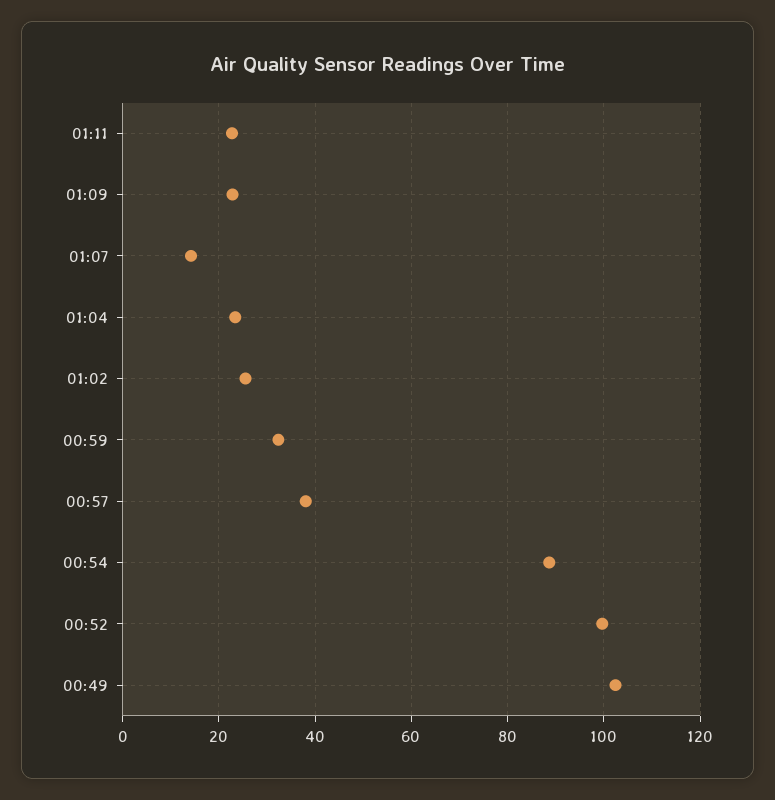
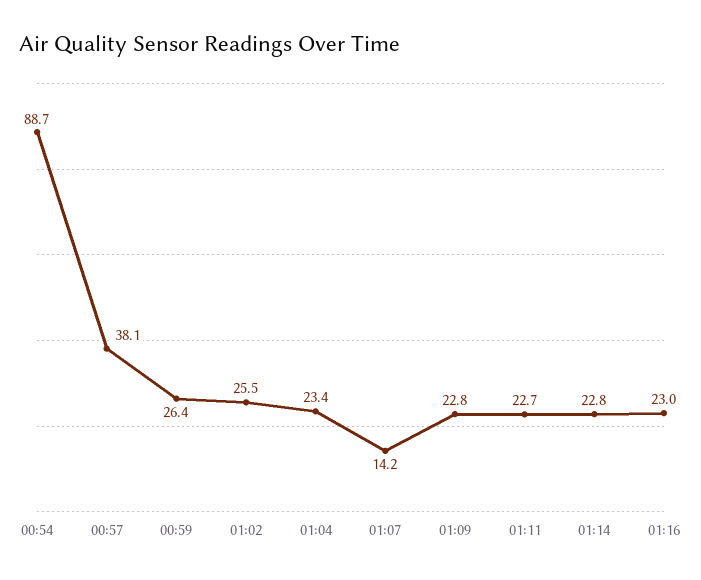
00:59: 32 -> 26.4
00:52: 100 -> none
00:49: 102 -> none
01:14: none -> 22.8
01:16: none -> 23

